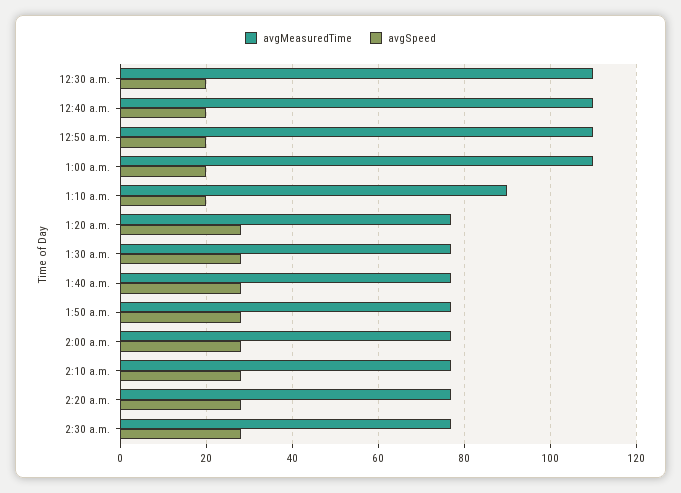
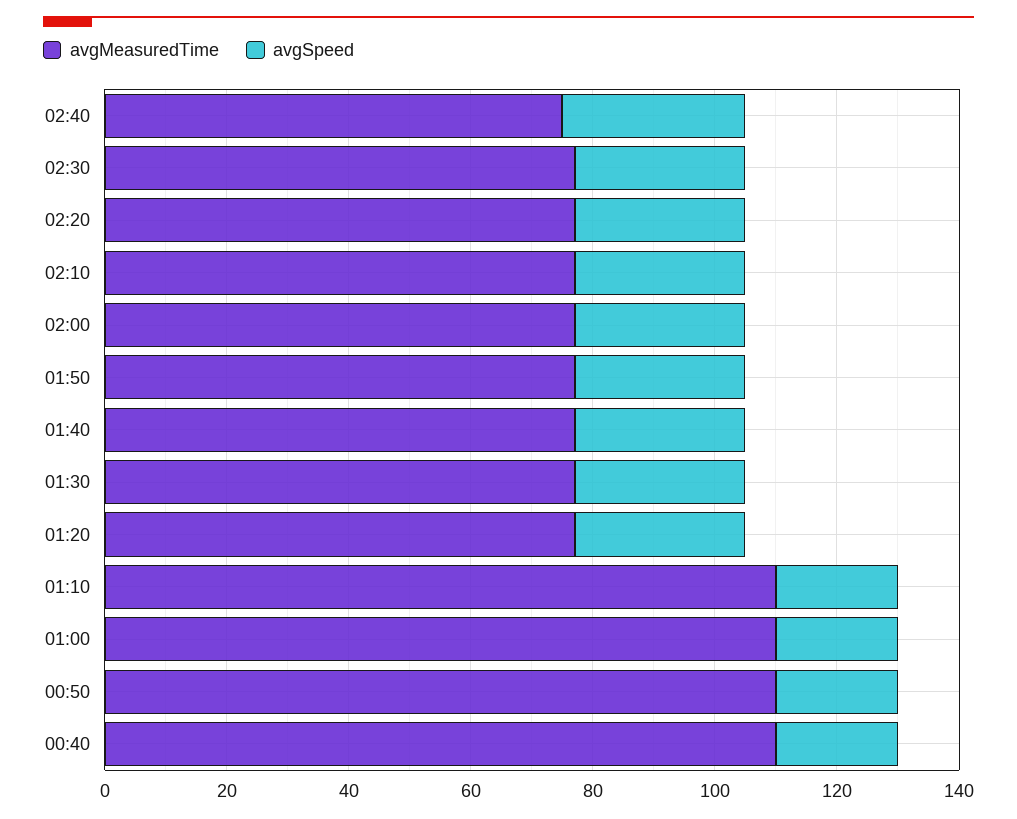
avgMeasuredTime, 12:30 a.m.: 110 -> none
avgSpeed, 12:30 a.m.: 20 -> none
avgMeasuredTime, 1:10 a.m.: 90 -> 110
avgMeasuredTime, 02:40: none -> 75
avgSpeed, 02:40: none -> 30

